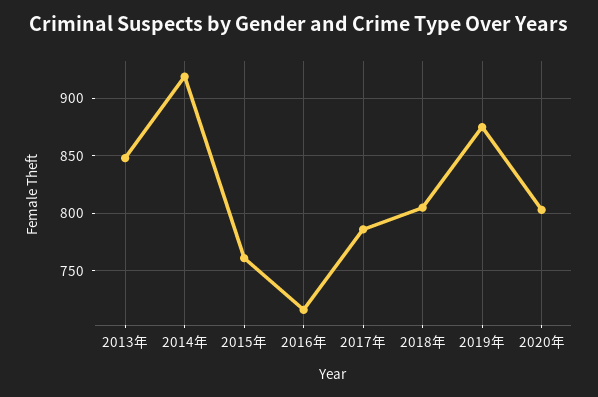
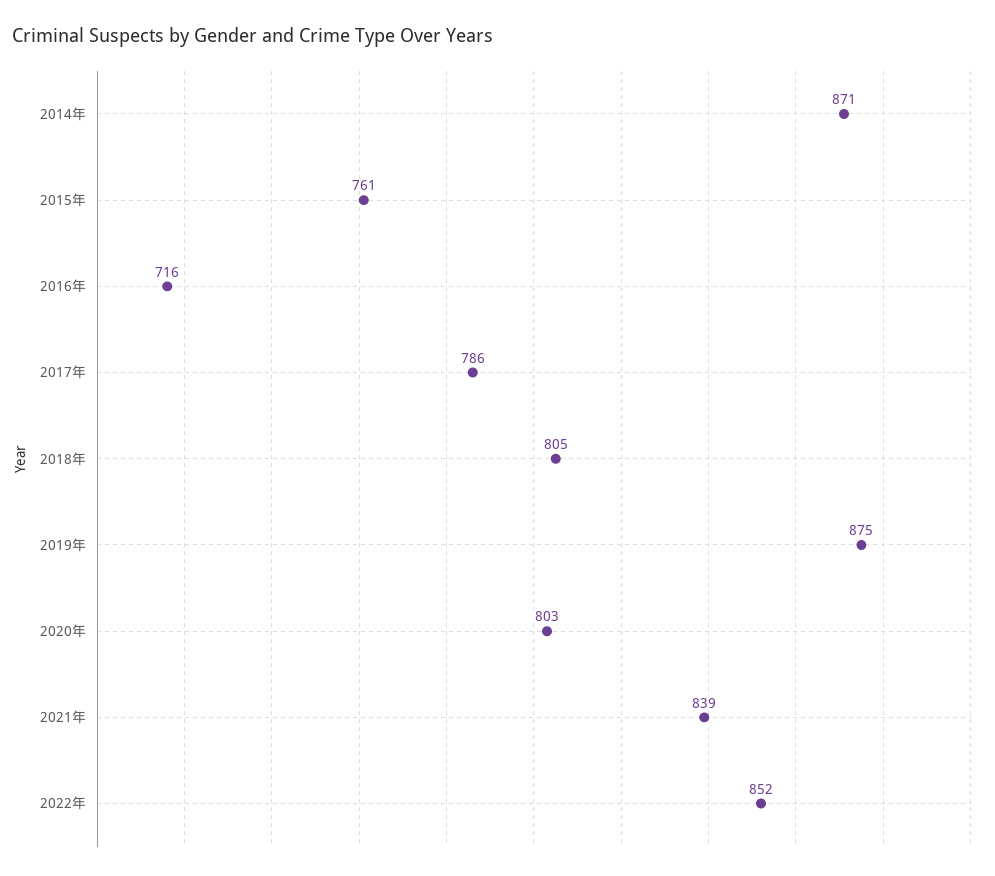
2013年: 850 -> none
2014年: 920 -> 871
2021年: none -> 839
2022年: none -> 852

